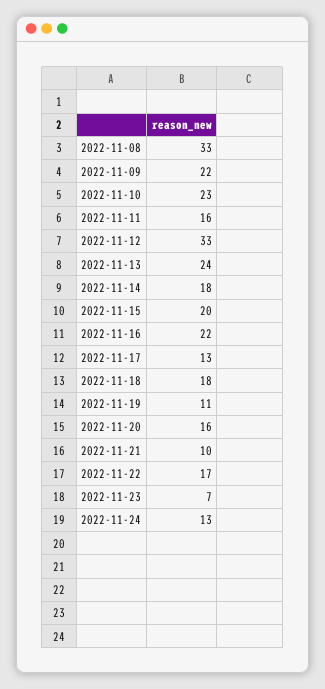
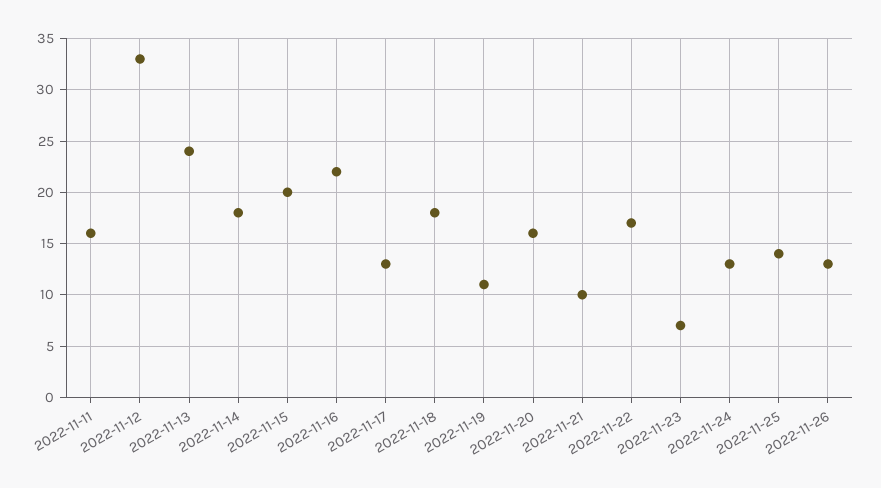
2022-11-08: 33 -> none
2022-11-09: 22 -> none
2022-11-10: 23 -> none
2022-11-25: none -> 14
2022-11-26: none -> 13

